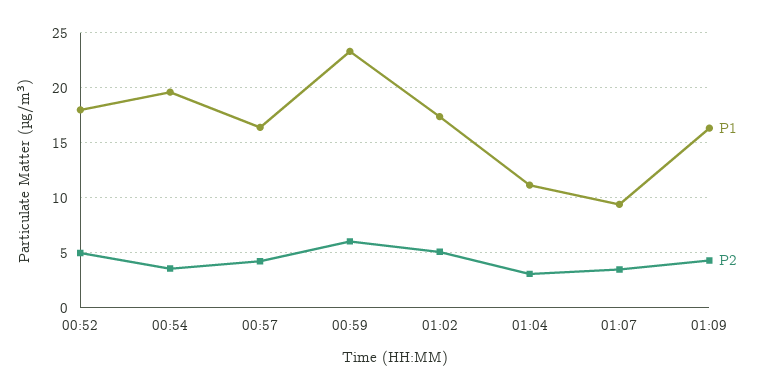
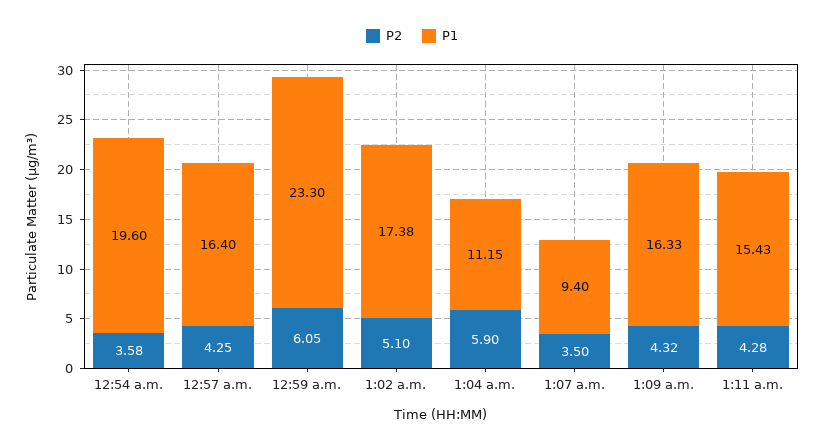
P1, 00:52: 18 -> none
P2, 00:52: 5 -> none
P2, 01:04: 3 -> 5.9
P2, 1:11 a.m.: none -> 4.28
P1, 1:11 a.m.: none -> 15.43

